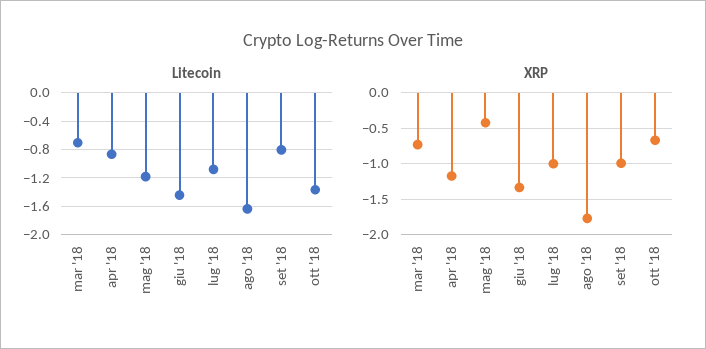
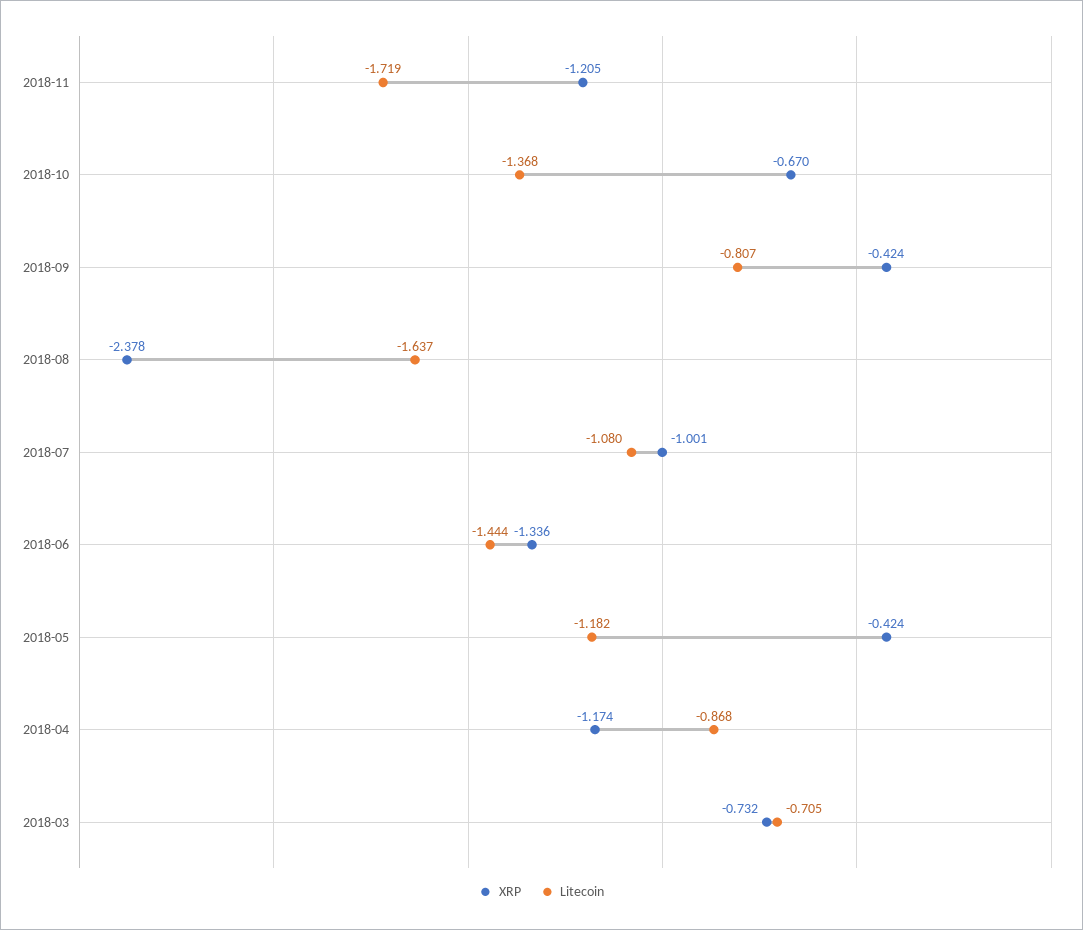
XRP, ago '18: -1.8 -> -2.378
XRP, set '18: -1 -> -0.424
XRP, 2018-11: none -> -1.205
Litecoin, 2018-11: none -> -1.719

